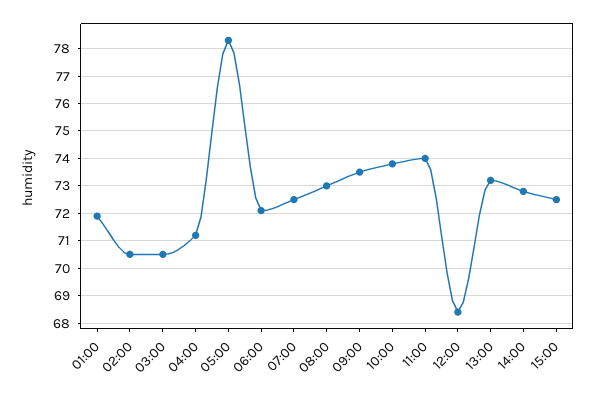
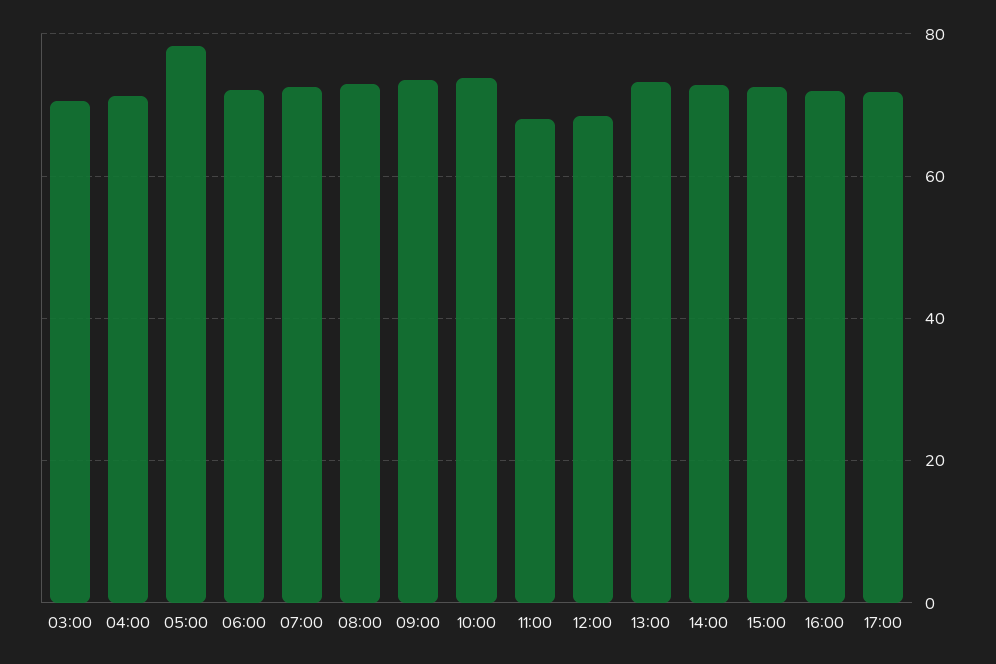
01:00: 72 -> none
02:00: 70.5 -> none
11:00: 74 -> 68
16:00: none -> 72
17:00: none -> 72

